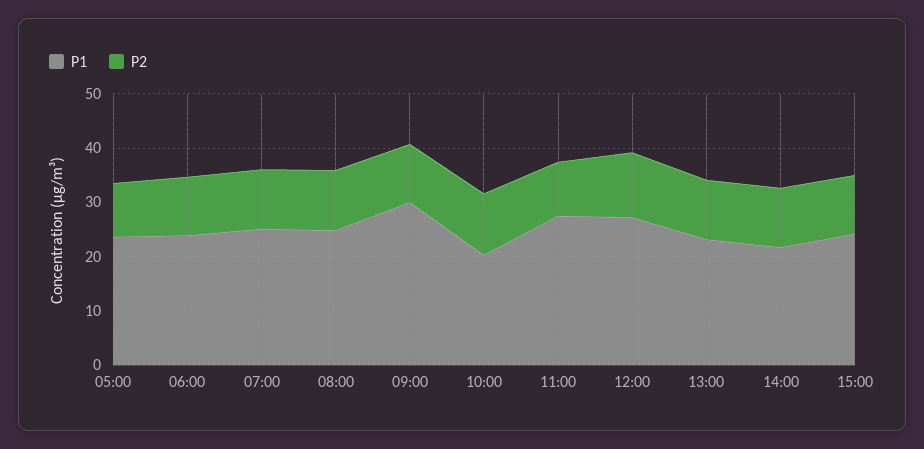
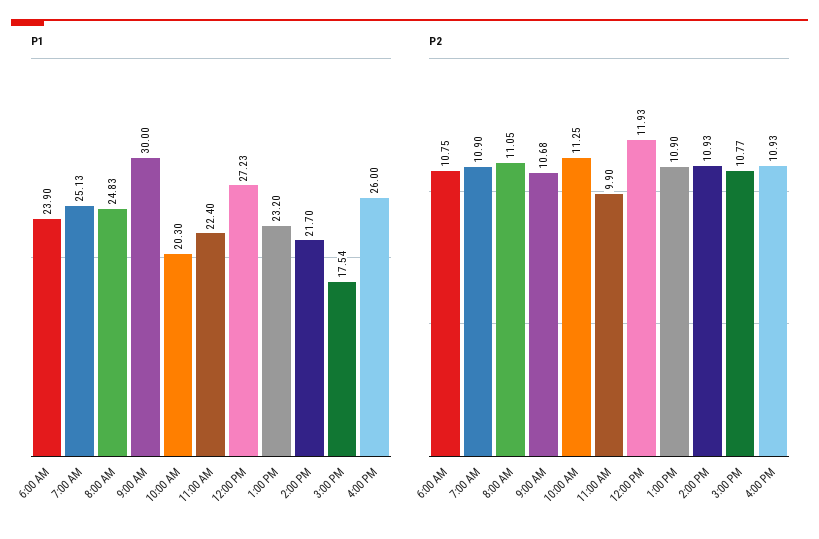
P1, 05:00: 24 -> none
P2, 05:00: 10 -> none
P1, 11:00: 28 -> 22.4
P1, 15:00: 24 -> 17.54
P1, 4:00 PM: none -> 26
P2, 4:00 PM: none -> 10.93

